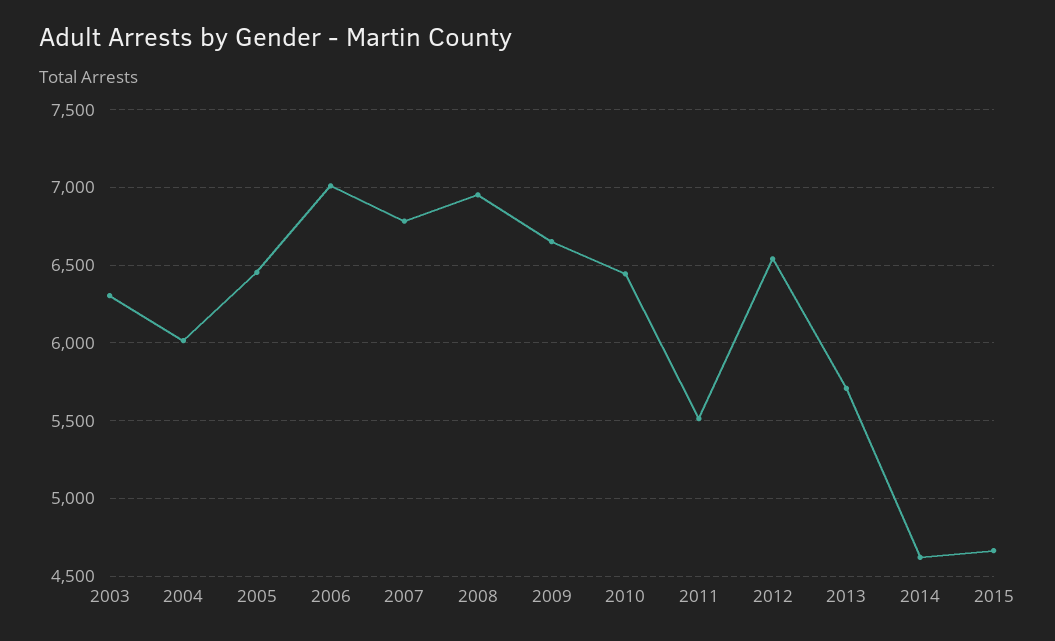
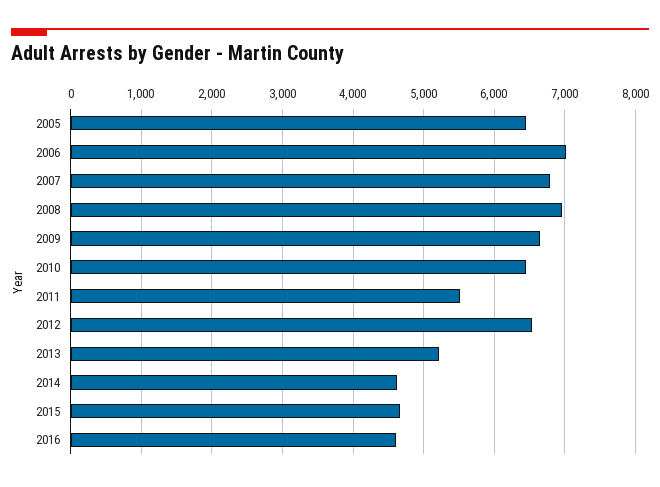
2003: 6300 -> none
2004: 6000 -> none
2013: 5700 -> 5200
2016: none -> 4600

